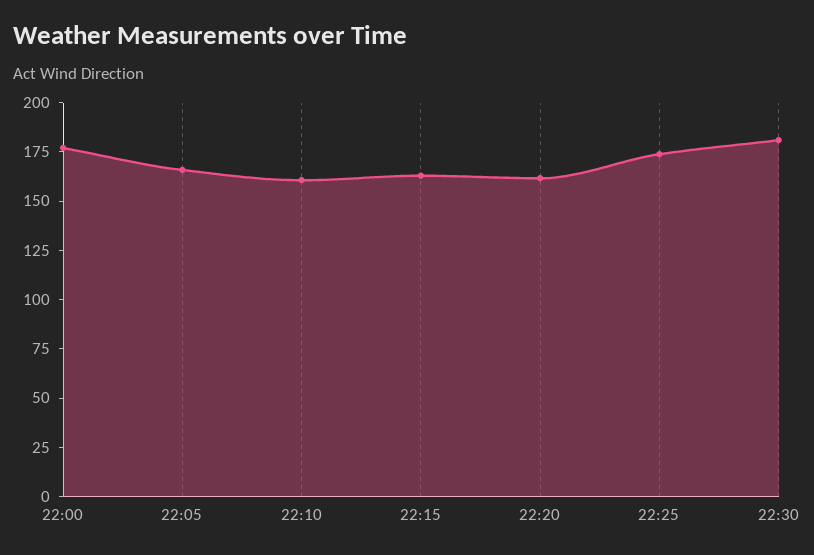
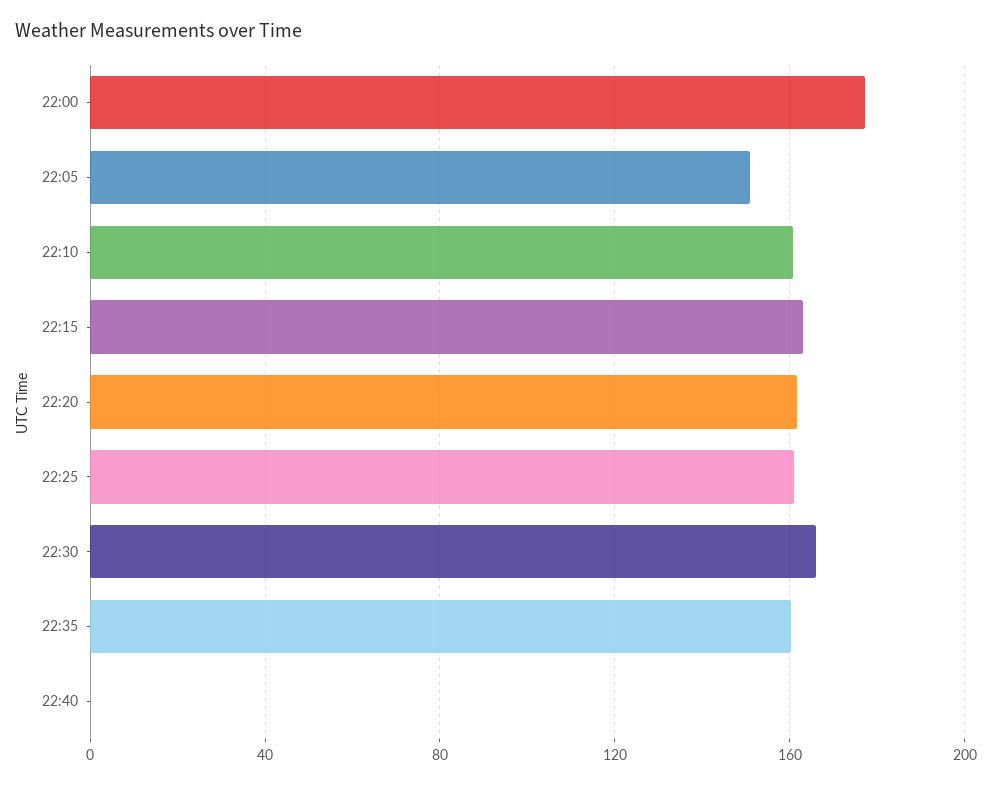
22:05: 165 -> 150
22:25: 175 -> 160
22:30: 180 -> 165
22:35: none -> 160
22:40: none -> 0

